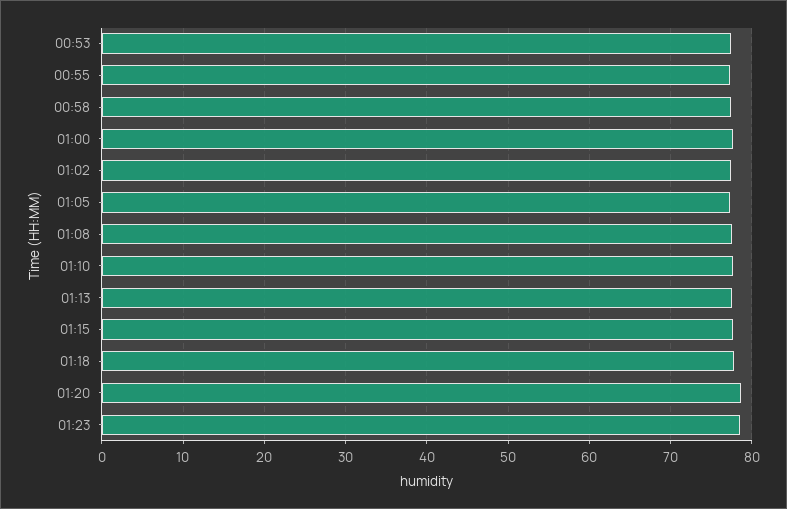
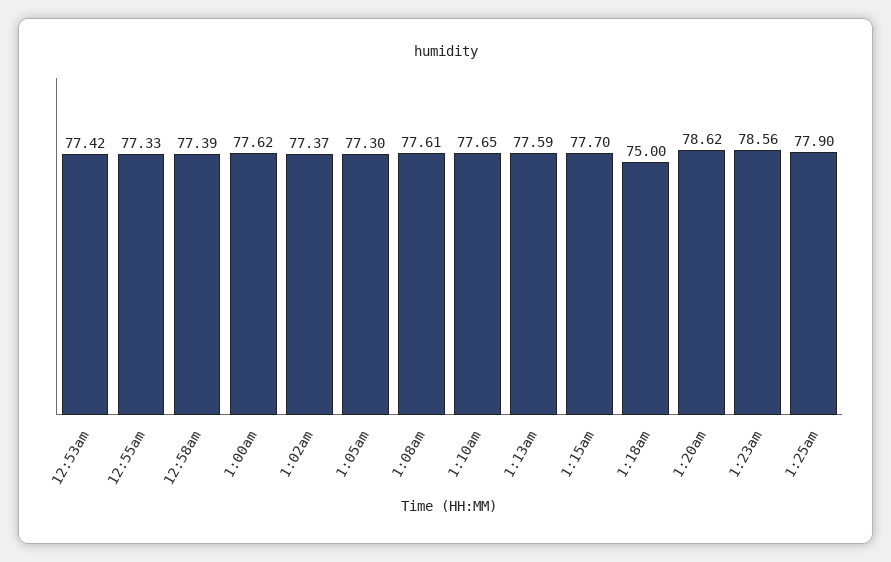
01:18: 78 -> 75
1:25am: none -> 77.9

